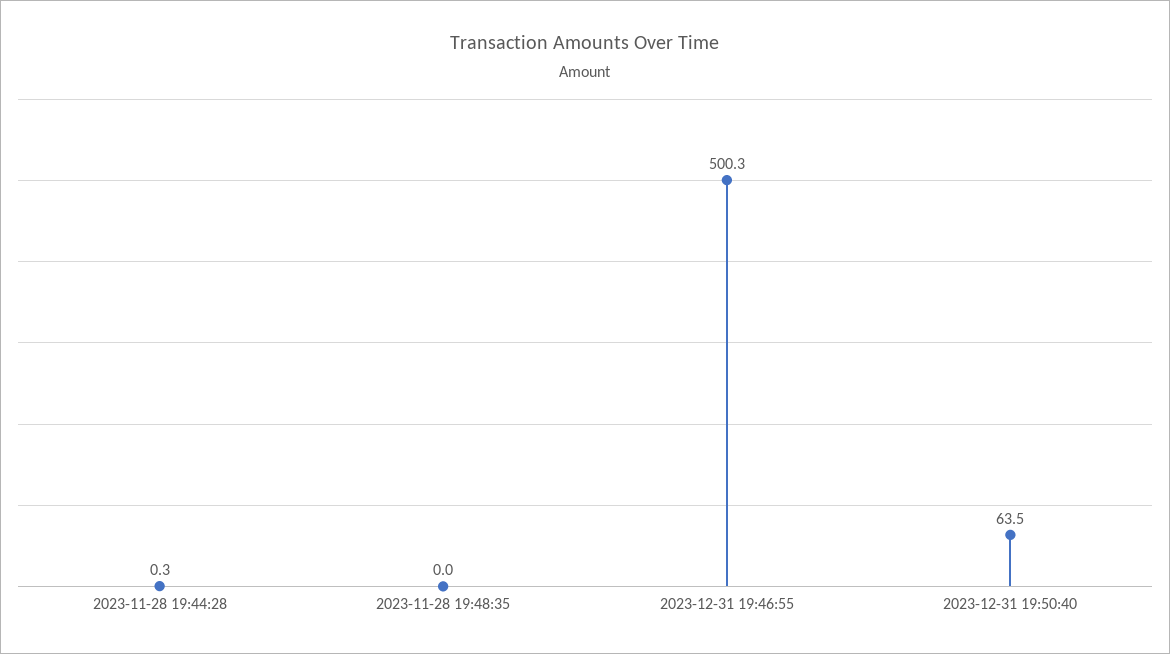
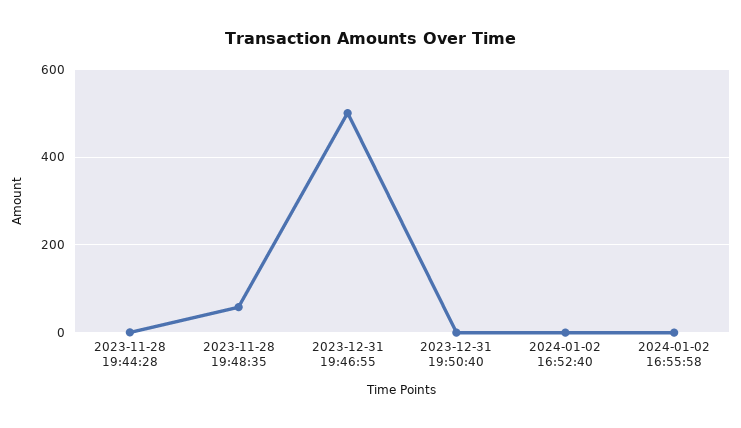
2023-11-28 19:48:35: 0 -> 60
2023-12-31 19:50:40: 63.5 -> 0
2024-01-02 16:52:40: none -> 0
2024-01-02 16:55:58: none -> 0

